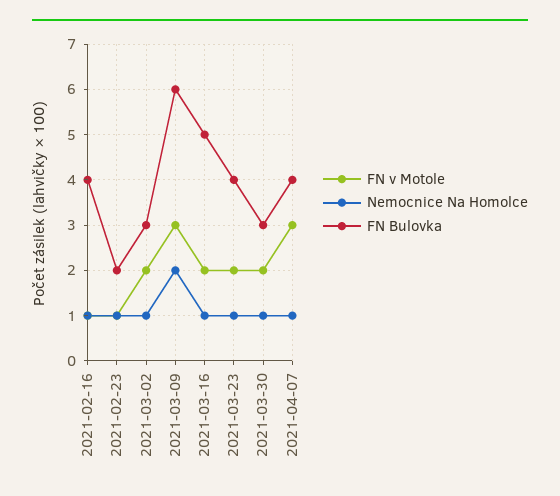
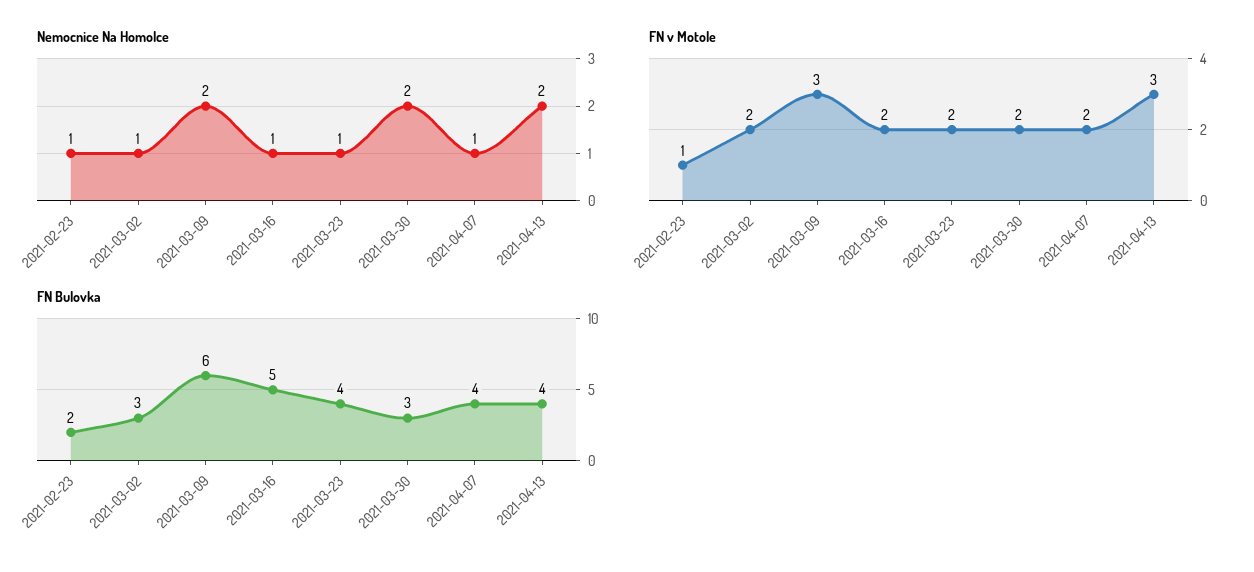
FN v Motole, 2021-02-16: 1 -> none
Nemocnice Na Homolce, 2021-02-16: 1 -> none
FN Bulovka, 2021-02-16: 4 -> none
Nemocnice Na Homolce, 2021-03-30: 1 -> 2
FN v Motole, 2021-04-07: 3 -> 2
Nemocnice Na Homolce, 2021-04-13: none -> 2
FN v Motole, 2021-04-13: none -> 3
FN Bulovka, 2021-04-13: none -> 4

